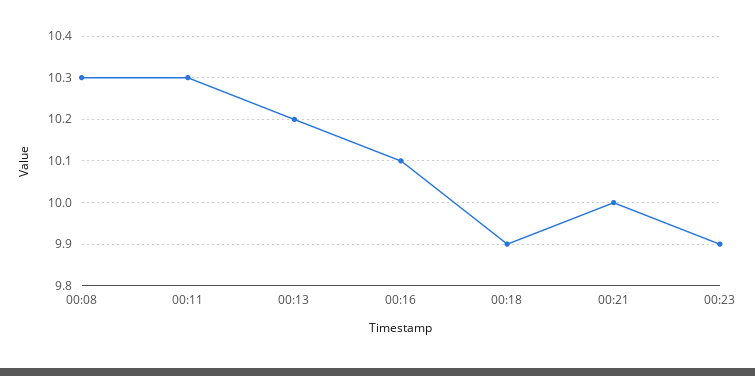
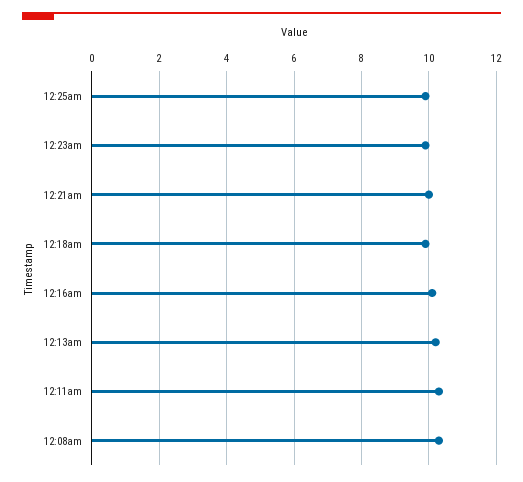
12:25am: none -> 10

